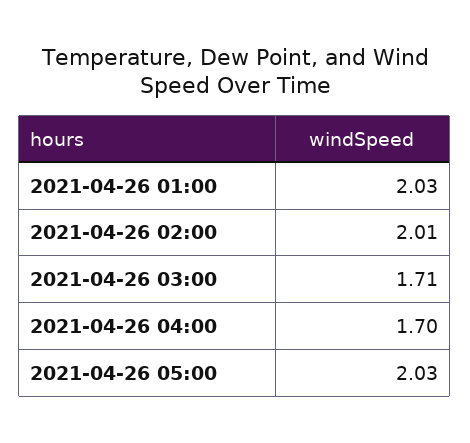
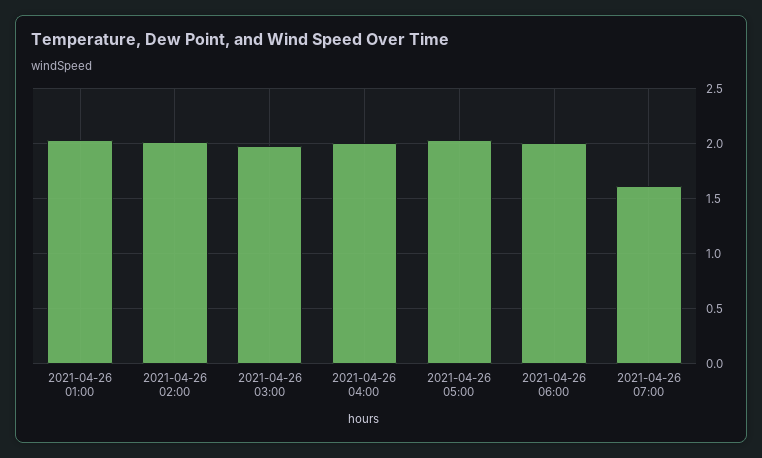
2021-04-26 03:00: 1.71 -> 2
2021-04-26 04:00: 1.7 -> 2
2021-04-26 06:00: none -> 2
2021-04-26 07:00: none -> 1.6

